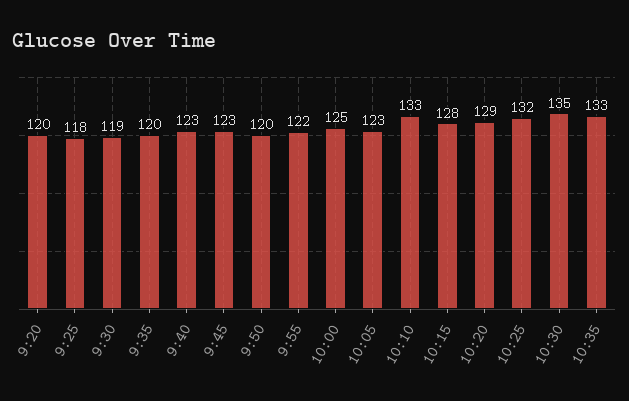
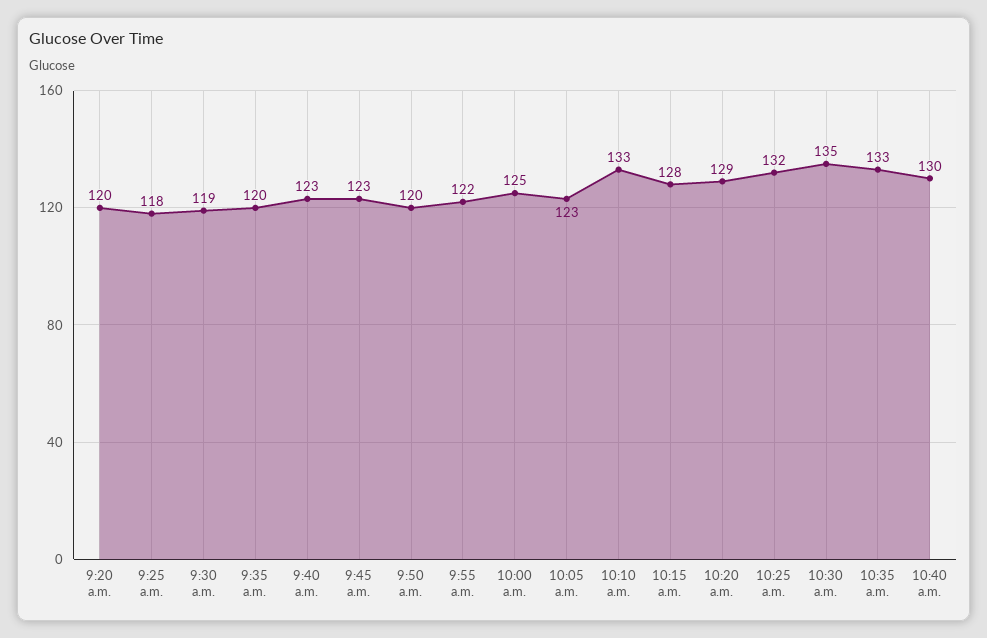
10:40 a.m.: none -> 130

